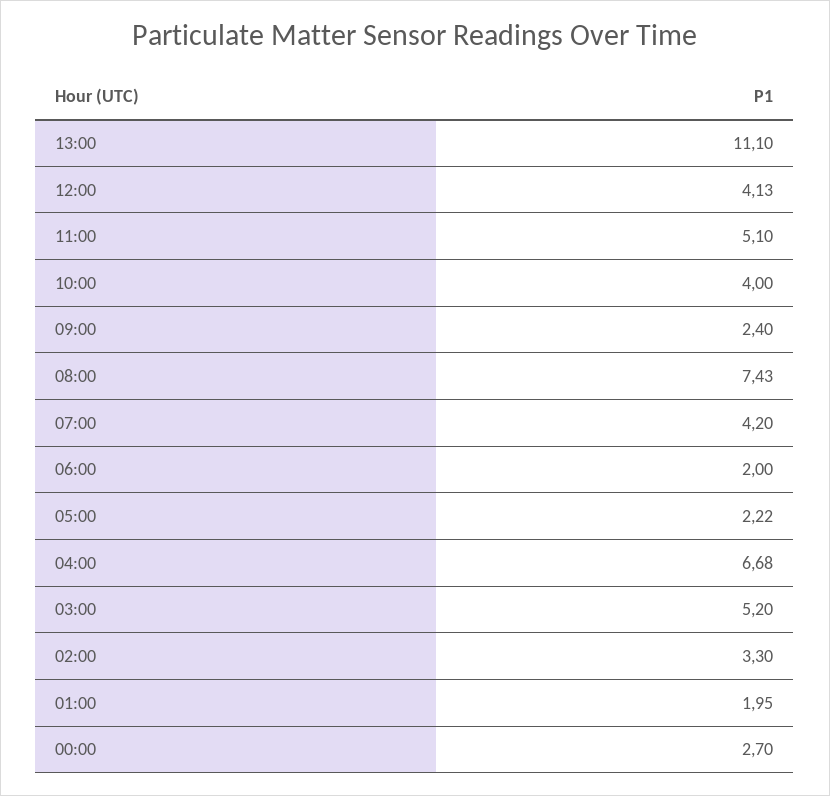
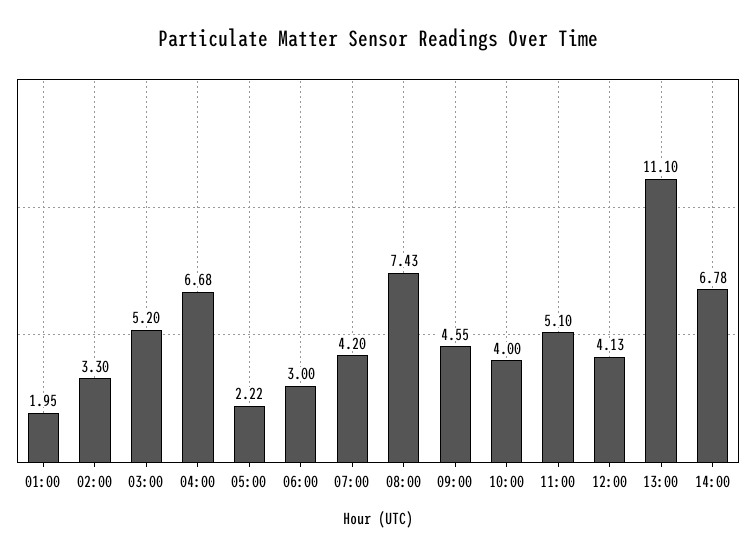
09:00: 2.4 -> 4.55
06:00: 2 -> 3
00:00: 2.7 -> none
14:00: none -> 6.78

